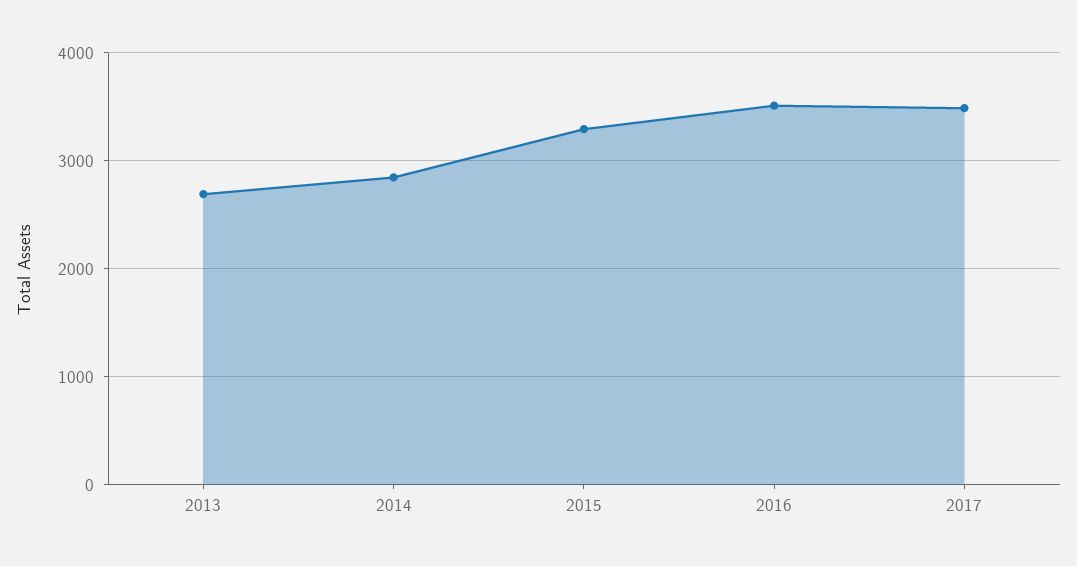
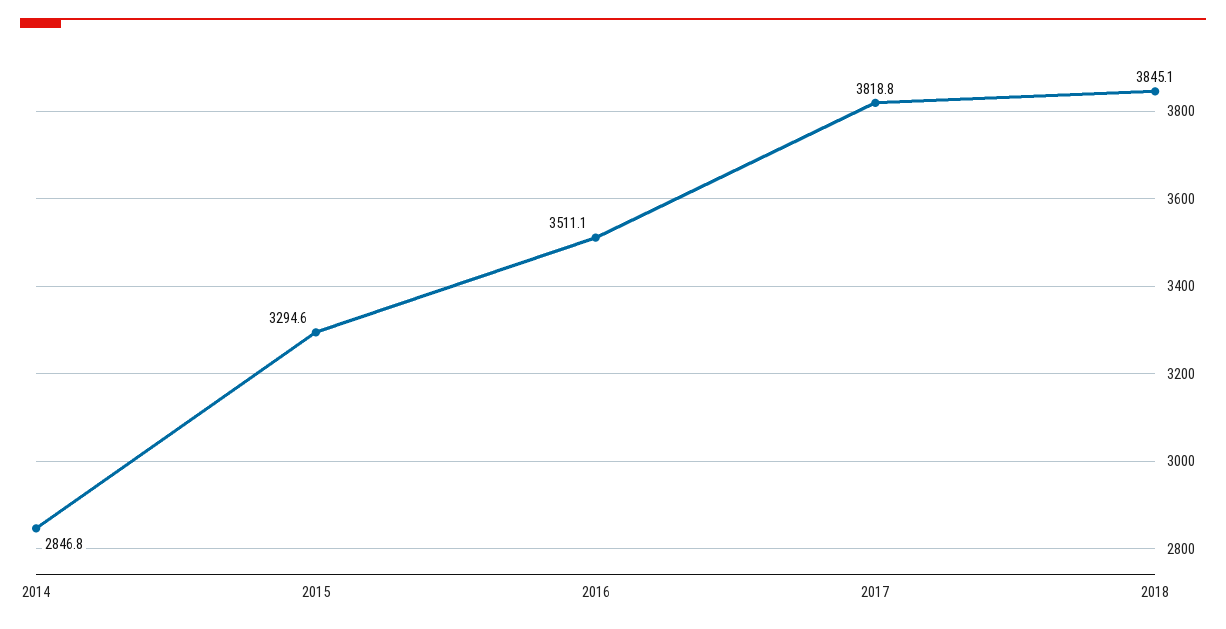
2013: 2700 -> none
2017: 3500 -> 3818.8
2018: none -> 3845.1

